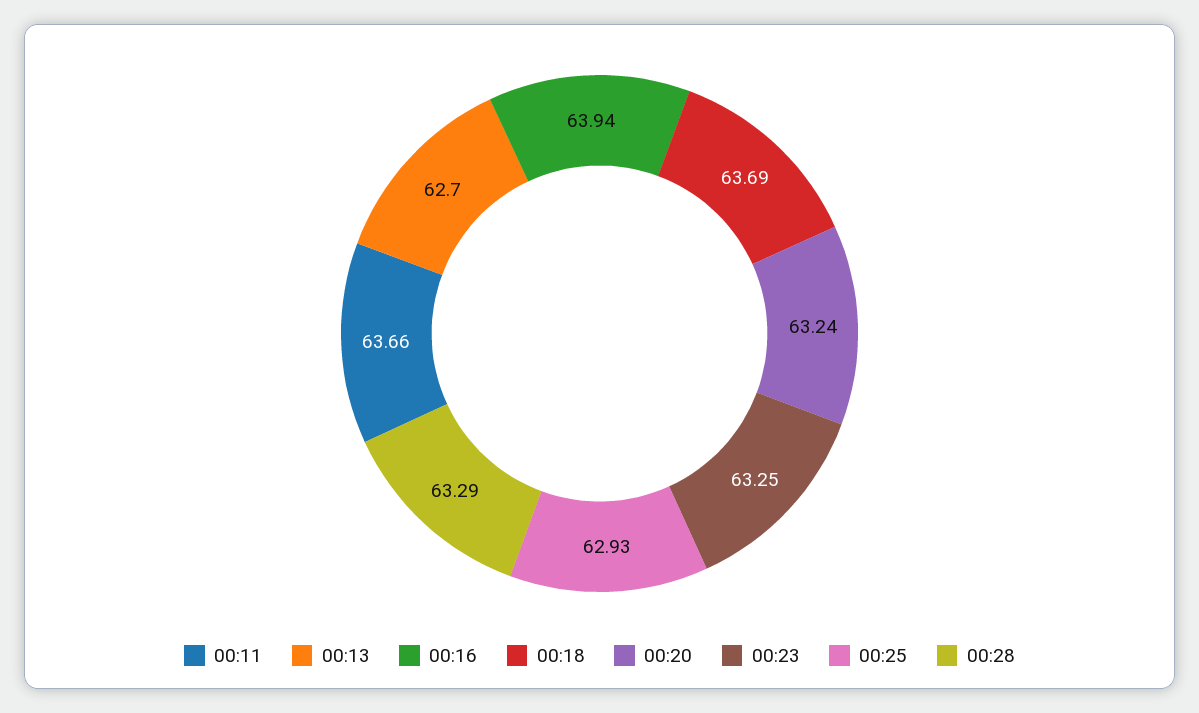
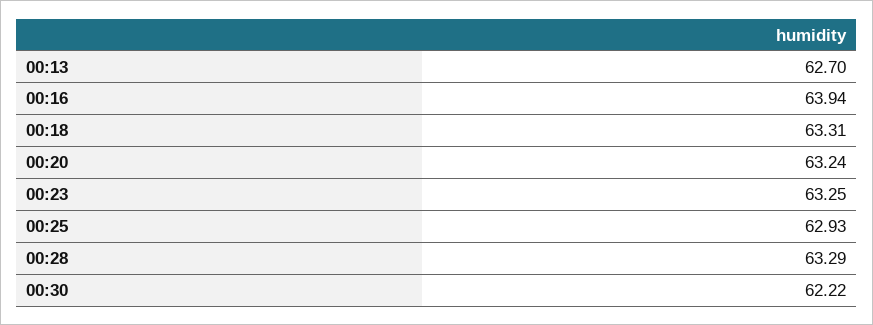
00:11: 63.66 -> none
00:18: 63.69 -> 63.31
00:30: none -> 62.22

